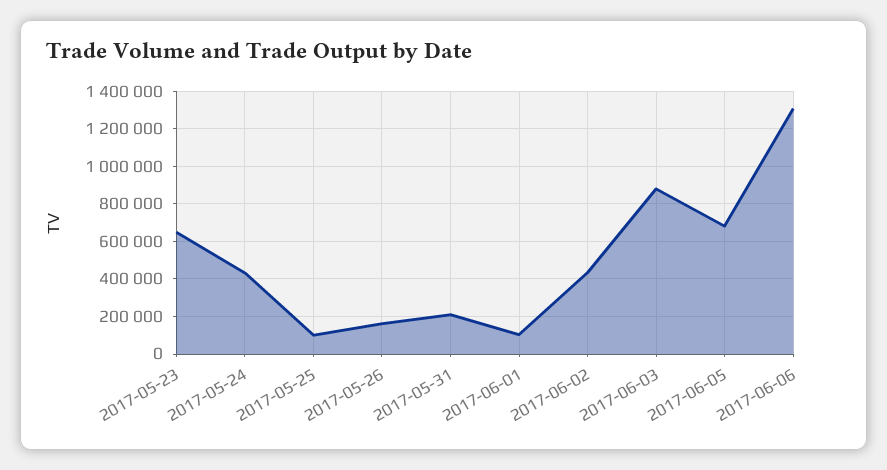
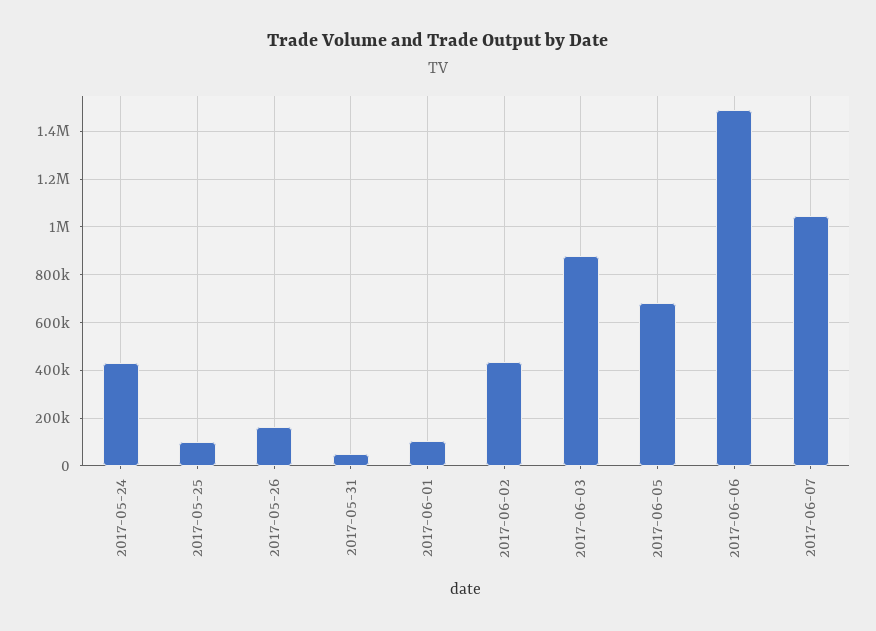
2017-05-23: 650000 -> none
2017-05-31: 200000 -> 50000
2017-06-06: 1300000 -> 1500000
2017-06-07: none -> 1050000

